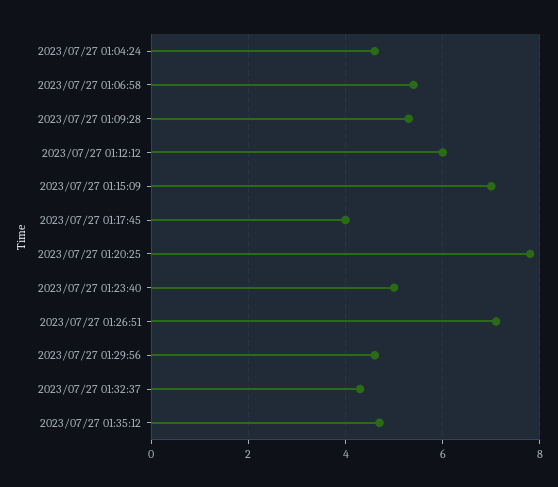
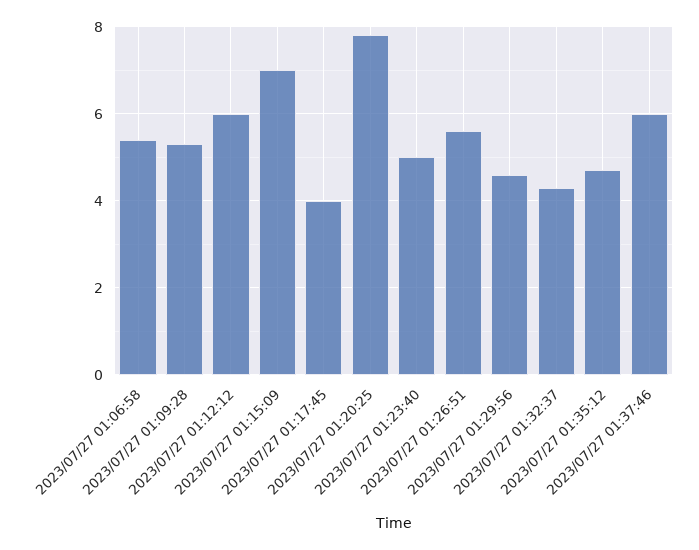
2023/07/27 01:04:24: 4.5 -> none
2023/07/27 01:26:51: 7 -> 5.5
2023/07/27 01:37:46: none -> 6

